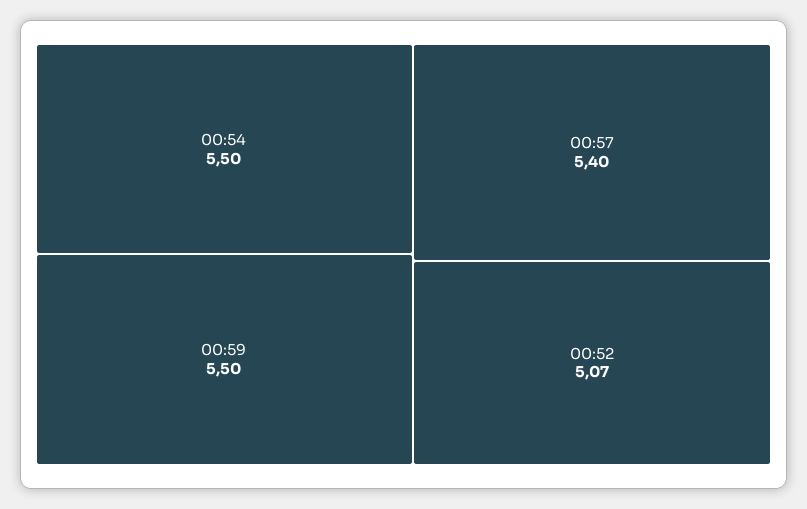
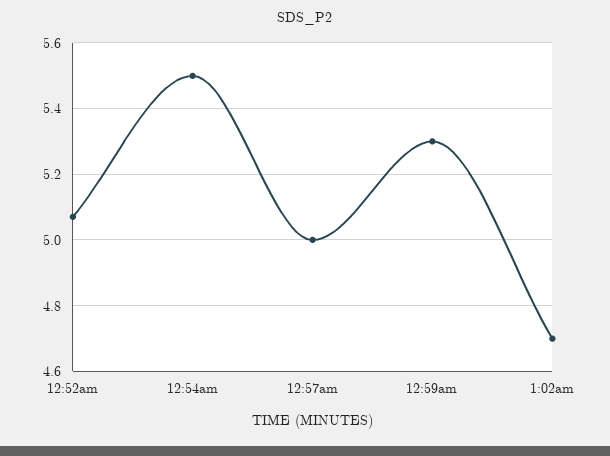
00:59: 5.5 -> 5.3
00:57: 5.4 -> 5
1:02am: none -> 4.7

